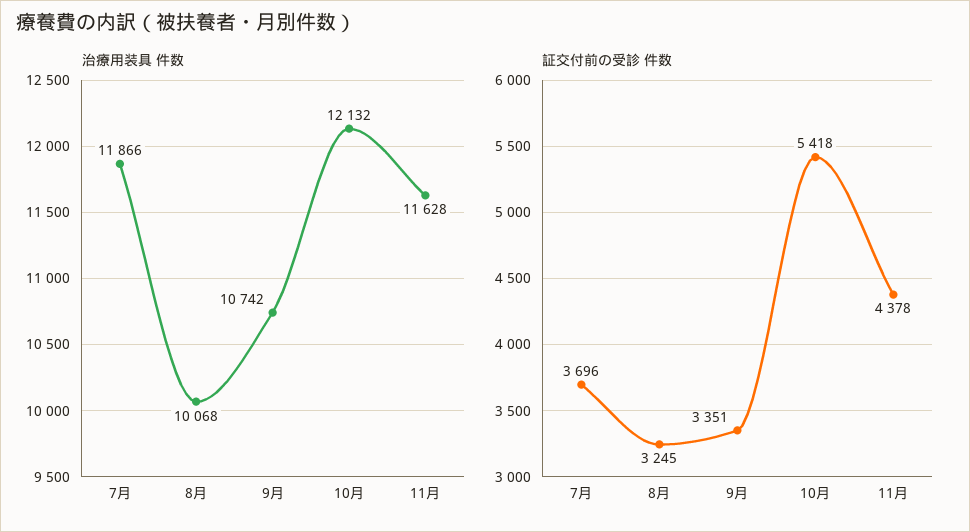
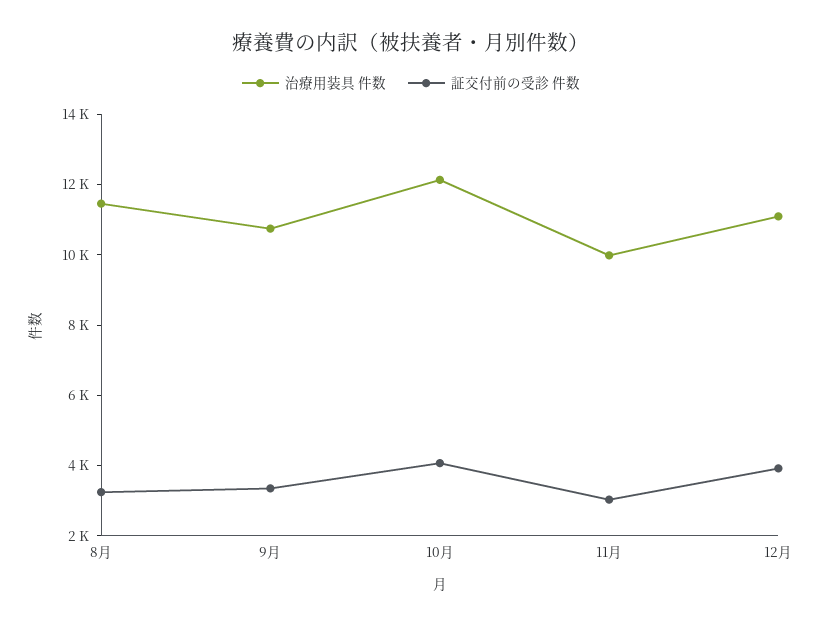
治療用装具 件数, 7月: 11866 -> none
治療用装具 件数, 8月: 10068 -> 11500
治療用装具 件数, 11月: 11628 -> 10000
証交付前の受診 件数, 7月: 3696 -> none
証交付前の受診 件数, 10月: 5418 -> 4000
証交付前の受診 件数, 11月: 4378 -> 3000
治療用装具 件数, 12月: none -> 11000
証交付前の受診 件数, 12月: none -> 4000

